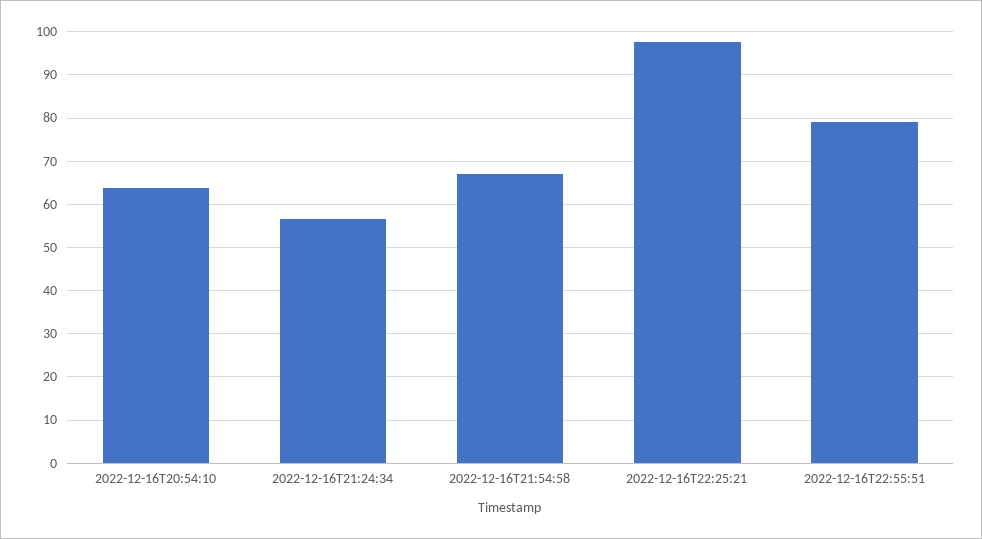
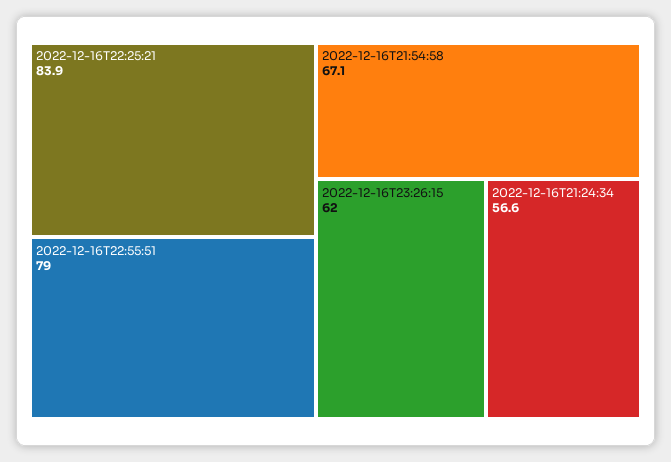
2022-12-16T20:54:10: 64 -> none
2022-12-16T22:25:21: 98 -> 83.9
2022-12-16T23:26:15: none -> 62

